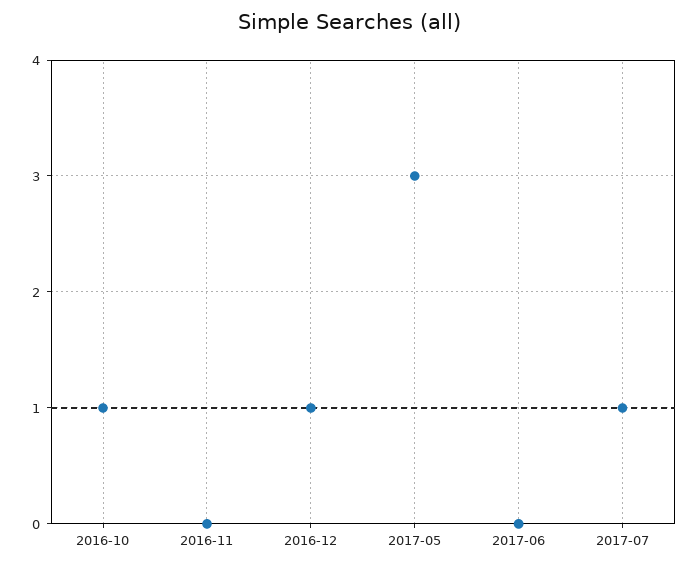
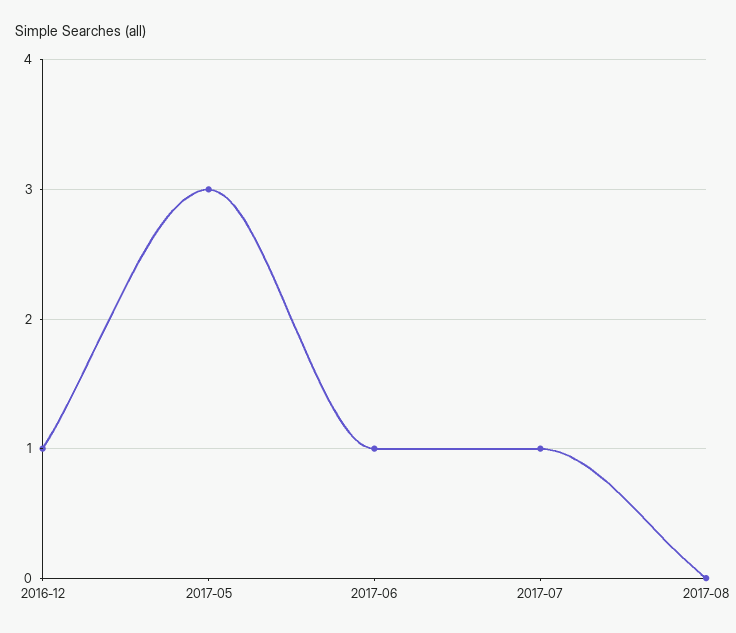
2016-10: 1 -> none
2016-11: 0 -> none
2017-06: 0 -> 1
2017-08: none -> 0

